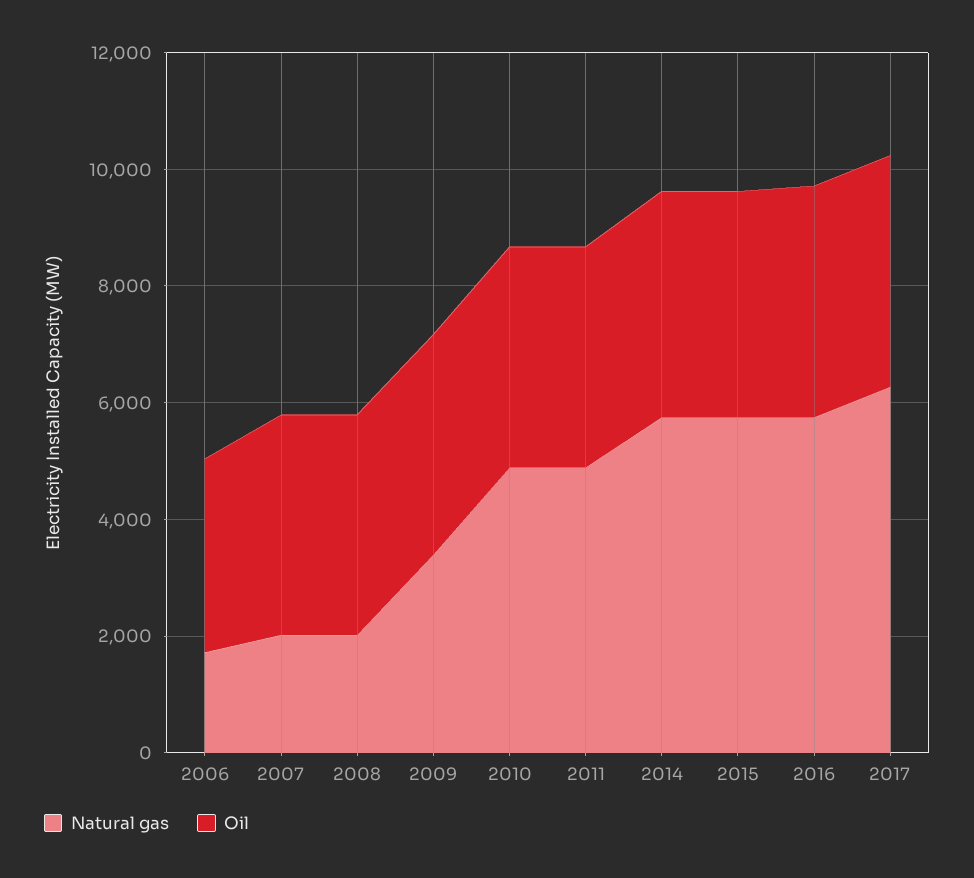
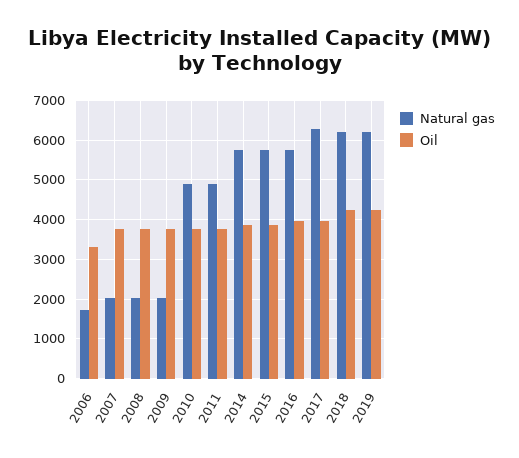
Natural gas, 2009: 3500 -> 2000
Natural gas, 2018: none -> 6200
Oil, 2018: none -> 4200
Natural gas, 2019: none -> 6200
Oil, 2019: none -> 4200

